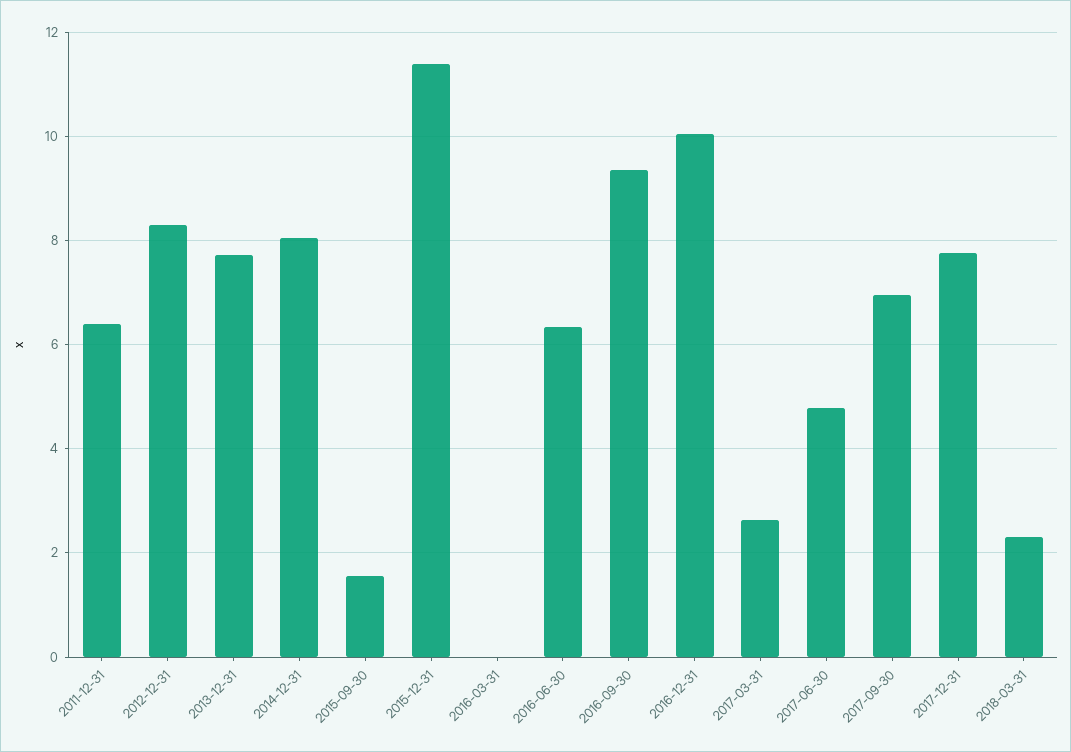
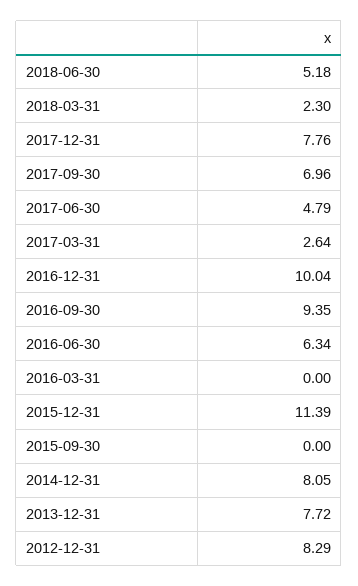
2011-12-31: 6.4 -> none
2015-09-30: 1.6 -> 0
2018-06-30: none -> 5.18

